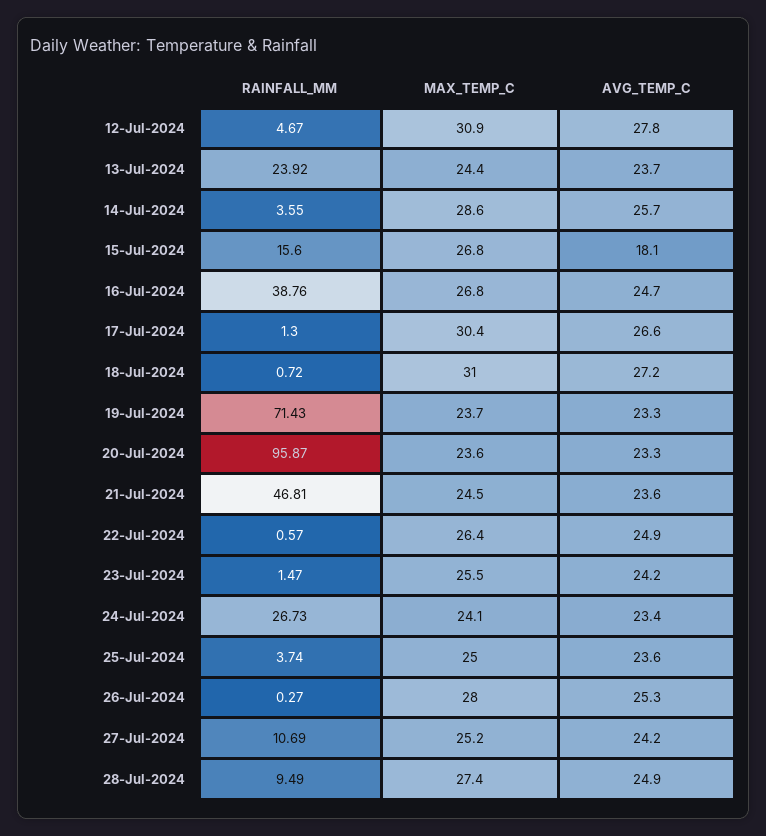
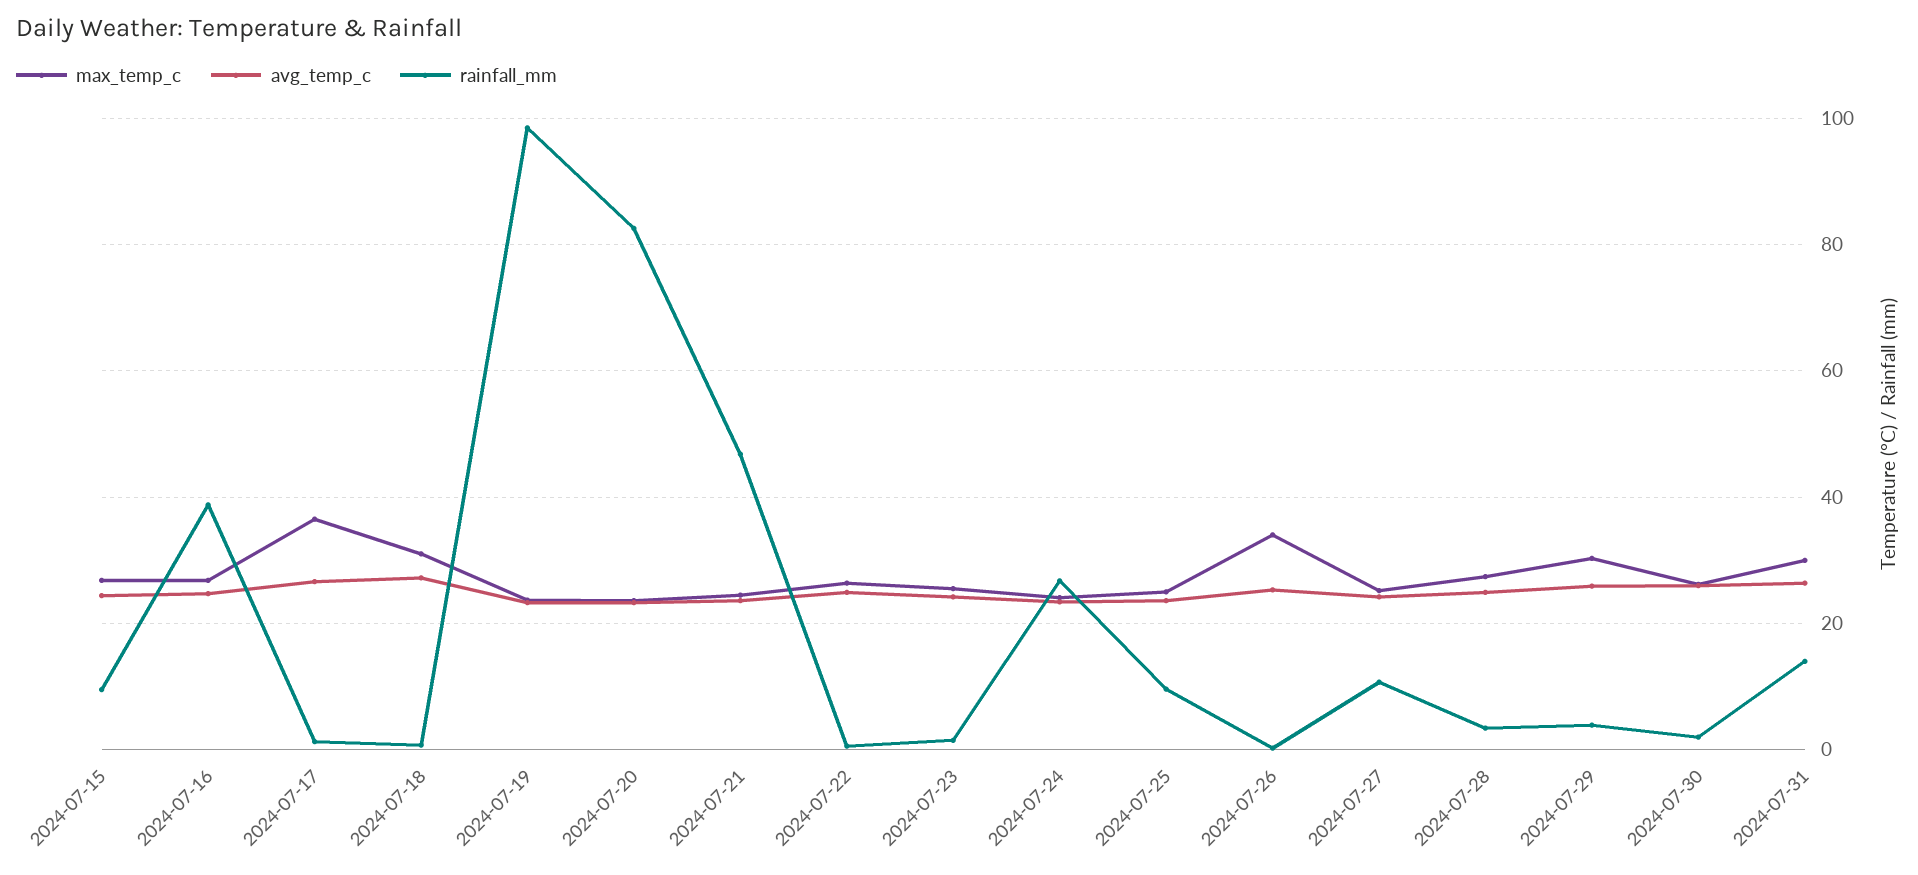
RAINFALL_MM, 12-Jul-2024: 4.67 -> none
MAX_TEMP_C, 12-Jul-2024: 30.9 -> none
AVG_TEMP_C, 12-Jul-2024: 27.8 -> none
RAINFALL_MM, 13-Jul-2024: 23.92 -> none
MAX_TEMP_C, 13-Jul-2024: 24.4 -> none
AVG_TEMP_C, 13-Jul-2024: 23.7 -> none
RAINFALL_MM, 14-Jul-2024: 3.55 -> none
MAX_TEMP_C, 14-Jul-2024: 28.6 -> none
AVG_TEMP_C, 14-Jul-2024: 25.7 -> none
RAINFALL_MM, 15-Jul-2024: 15.6 -> 10
AVG_TEMP_C, 15-Jul-2024: 18.1 -> 24
MAX_TEMP_C, 17-Jul-2024: 30.4 -> 36
RAINFALL_MM, 19-Jul-2024: 71.43 -> 98
RAINFALL_MM, 20-Jul-2024: 95.87 -> 82
RAINFALL_MM, 25-Jul-2024: 3.74 -> 10
MAX_TEMP_C, 26-Jul-2024: 28 -> 34
RAINFALL_MM, 28-Jul-2024: 9.49 -> 4
MAX_TEMP_C, 2024-07-29: none -> 30
AVG_TEMP_C, 2024-07-29: none -> 26
RAINFALL_MM, 2024-07-29: none -> 4
MAX_TEMP_C, 2024-07-30: none -> 26
AVG_TEMP_C, 2024-07-30: none -> 26
RAINFALL_MM, 2024-07-30: none -> 2
MAX_TEMP_C, 2024-07-31: none -> 30
AVG_TEMP_C, 2024-07-31: none -> 26
RAINFALL_MM, 2024-07-31: none -> 14

